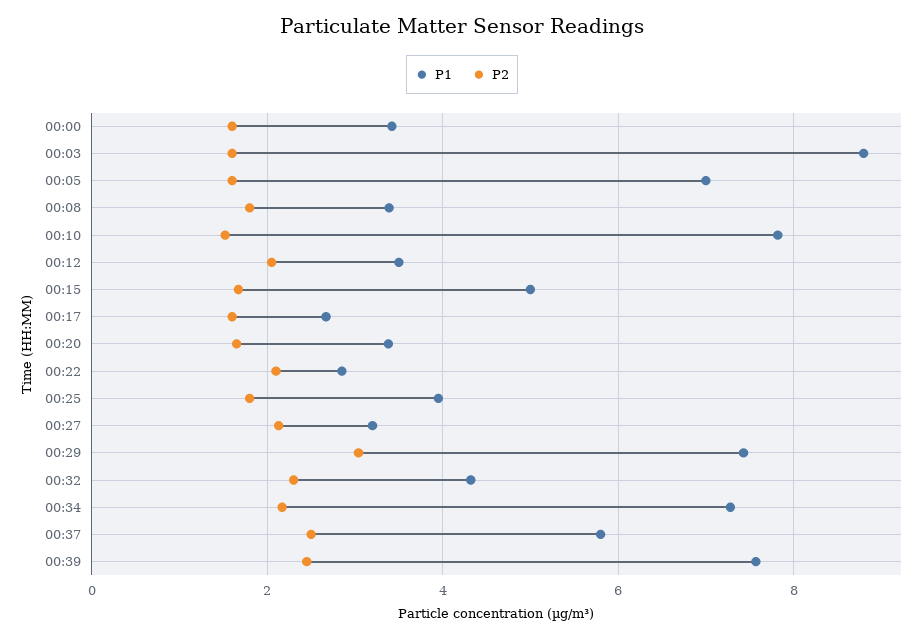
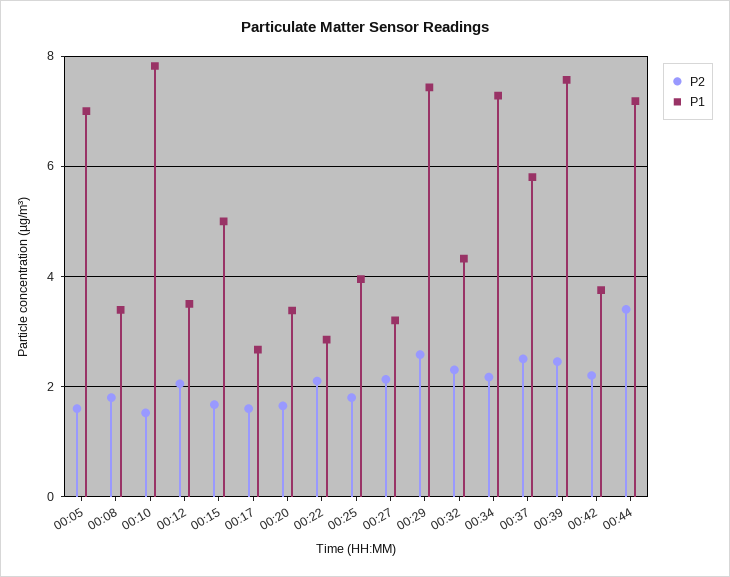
P1, 00:00: 3.4 -> none
P2, 00:00: 1.6 -> none
P1, 00:03: 8.8 -> none
P2, 00:03: 1.6 -> none
P2, 00:29: 3 -> 2.6
P2, 00:42: none -> 2.2
P1, 00:42: none -> 3.8
P2, 00:44: none -> 3.4
P1, 00:44: none -> 7.2

